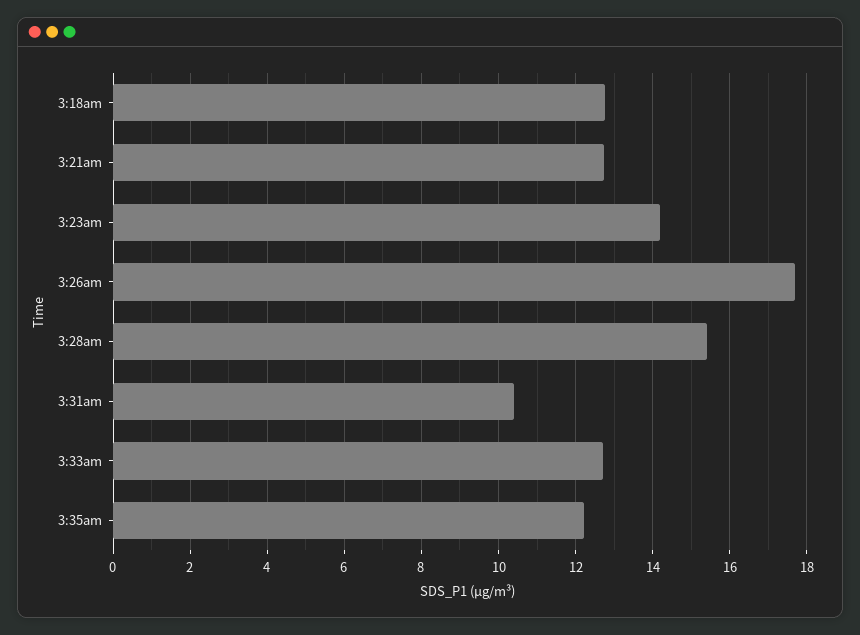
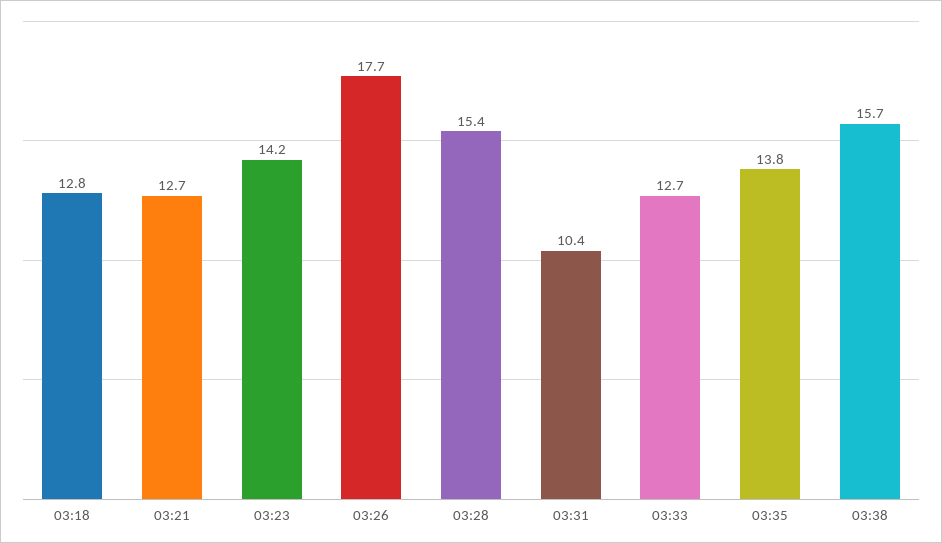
3:35am: 12.2 -> 13.8
03:38: none -> 15.7

